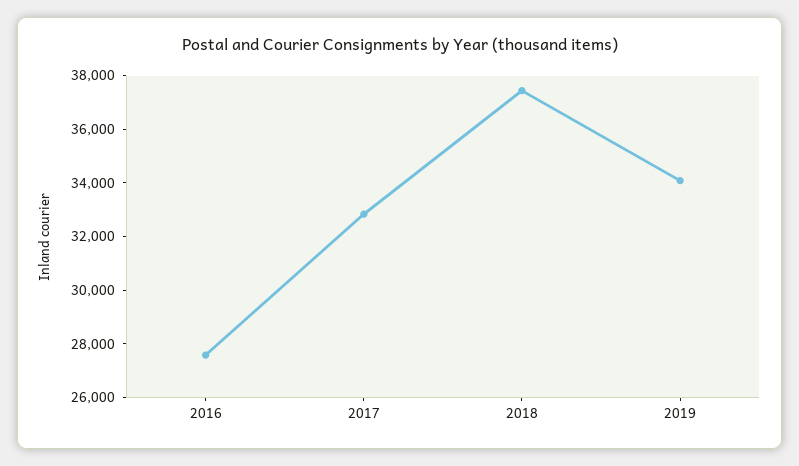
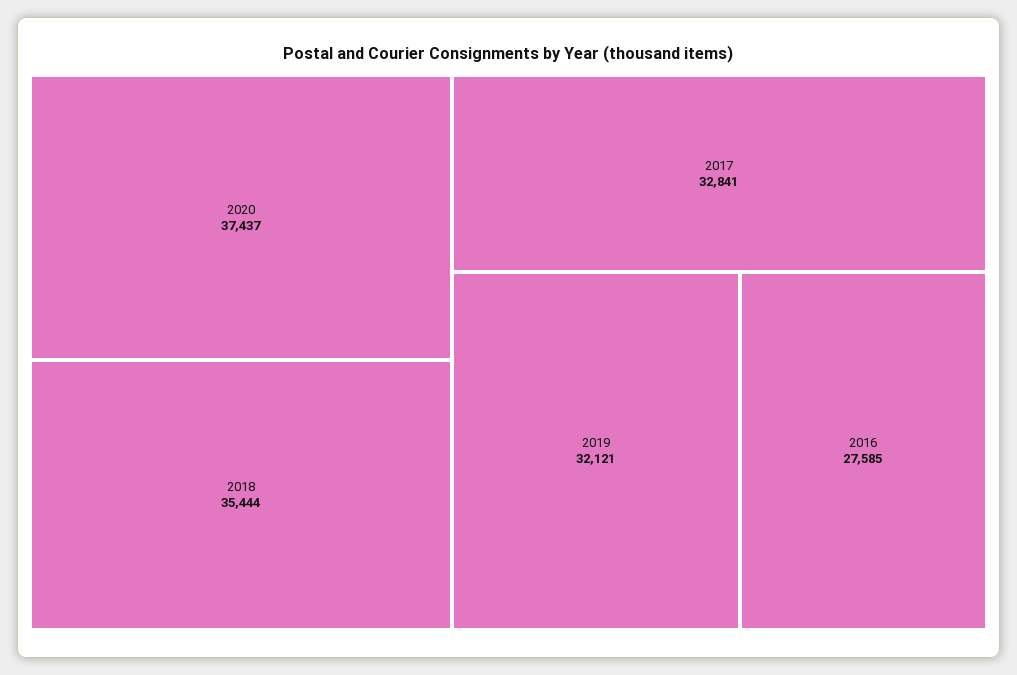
2018: 37500 -> 35444
2019: 34000 -> 32121
2020: none -> 37437

